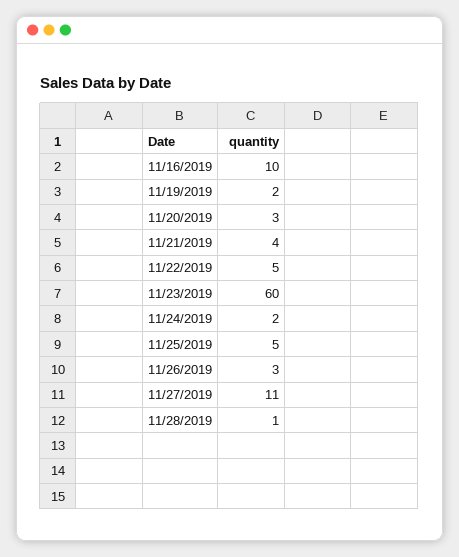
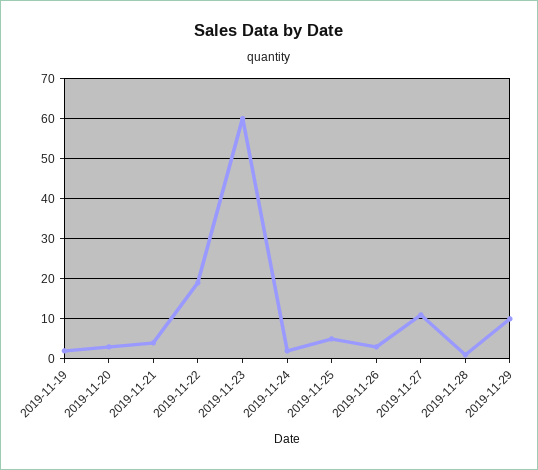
11/16/2019: 10 -> none
11/22/2019: 5 -> 20
2019-11-29: none -> 10

